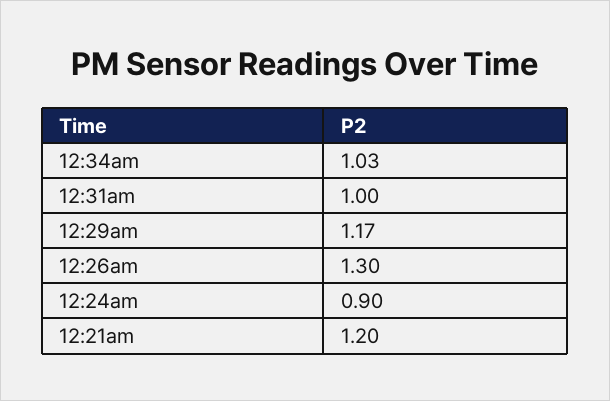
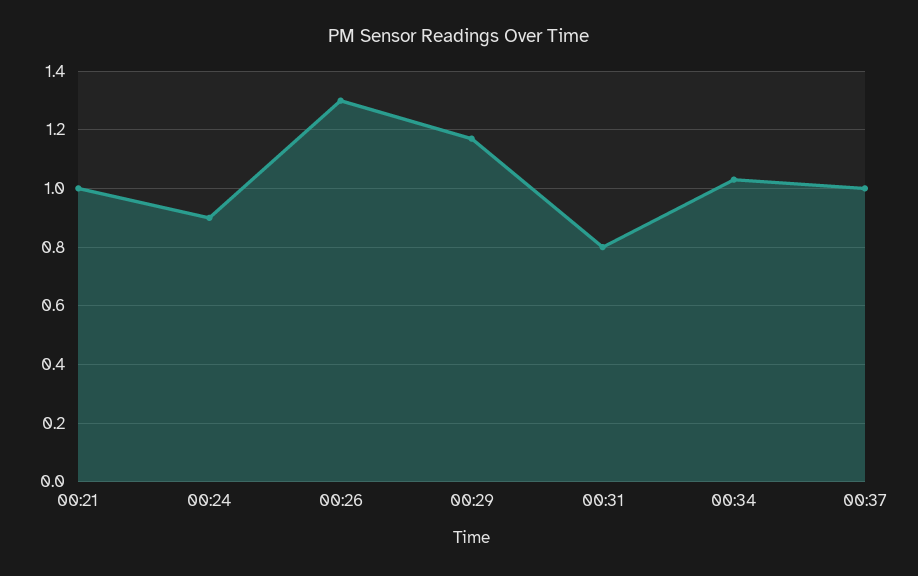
12:31am: 1 -> 0.8
12:21am: 1.2 -> 1
00:37: none -> 1

